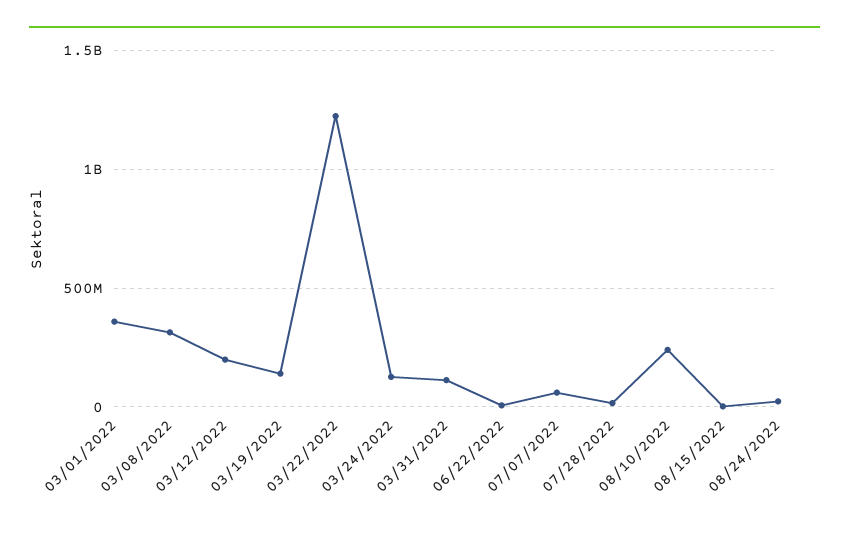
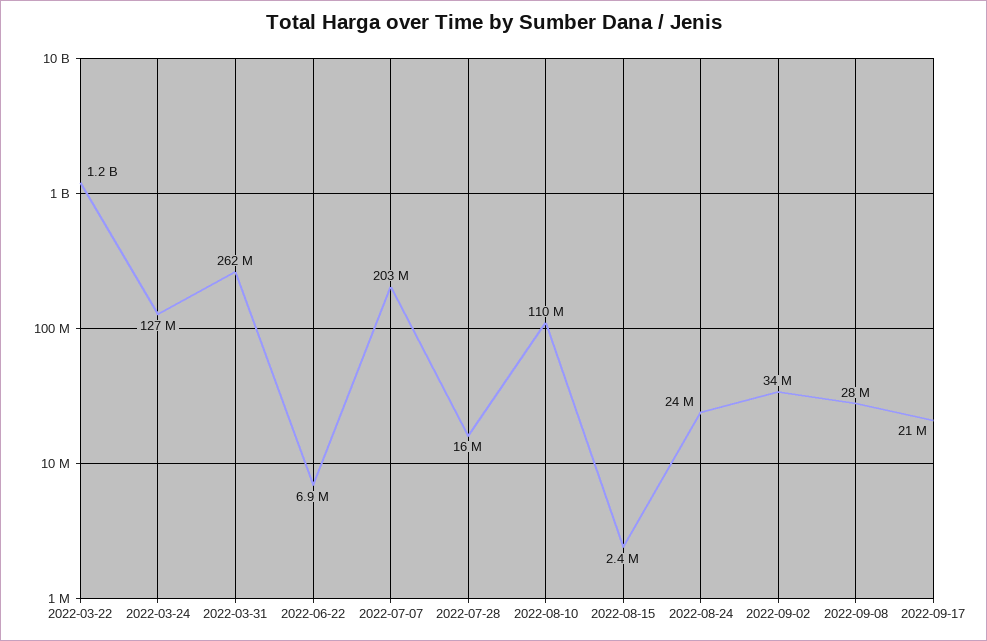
03/01/2022: 350000000 -> none
03/08/2022: 300000000 -> none
03/12/2022: 200000000 -> none
03/19/2022: 150000000 -> none
03/31/2022: 100000000 -> 262000000
07/07/2022: 50000000 -> 203000000
08/10/2022: 250000000 -> 110000000
2022-09-02: none -> 34000000
2022-09-08: none -> 28000000
2022-09-17: none -> 21000000

